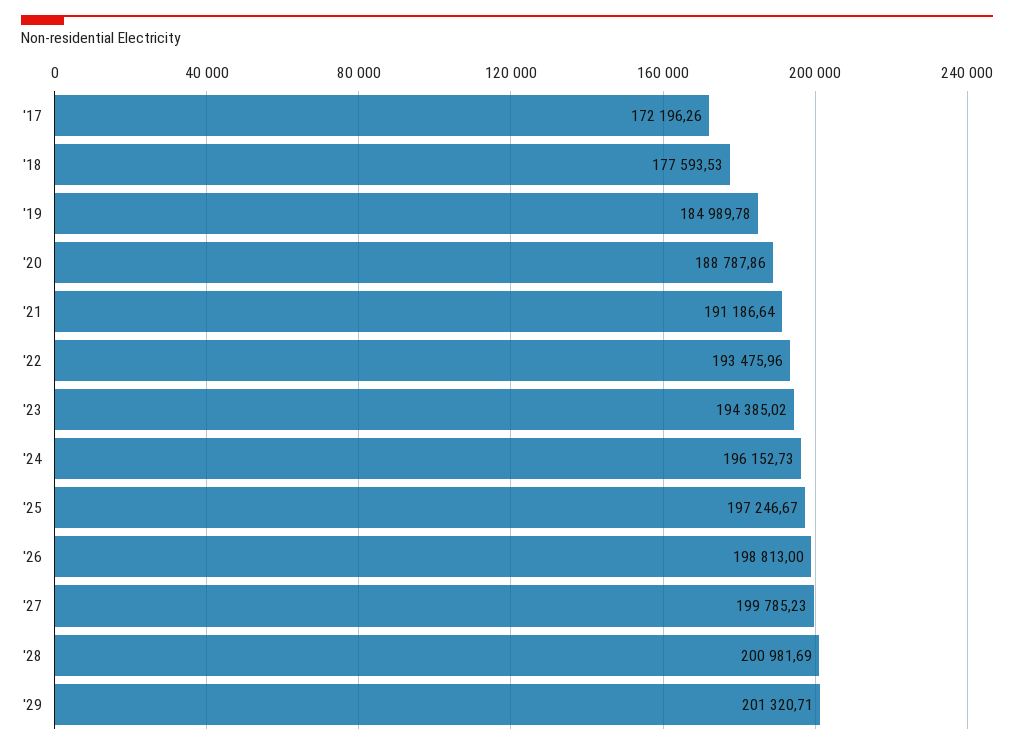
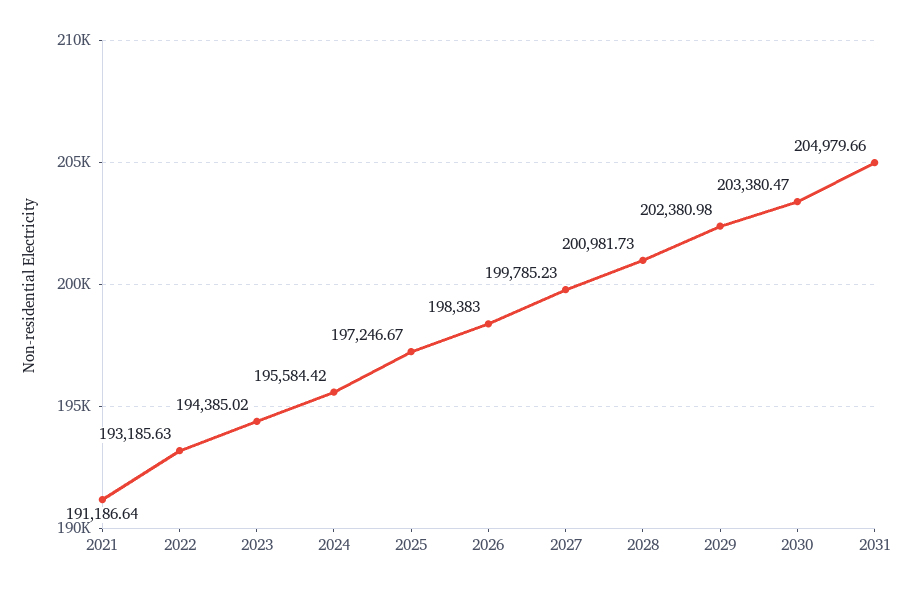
'17: 172196.26 -> none
'18: 177593.53 -> none
'19: 184989.78 -> none
'20: 188787.86 -> none
'22: 193475.96 -> 193185.63
'24: 196152.73 -> 195584.42
'26: 198813 -> 198383
'28: 200981.69 -> 200981.73
'29: 201320.71 -> 202380.98
2030: none -> 203380.47
2031: none -> 204979.66

